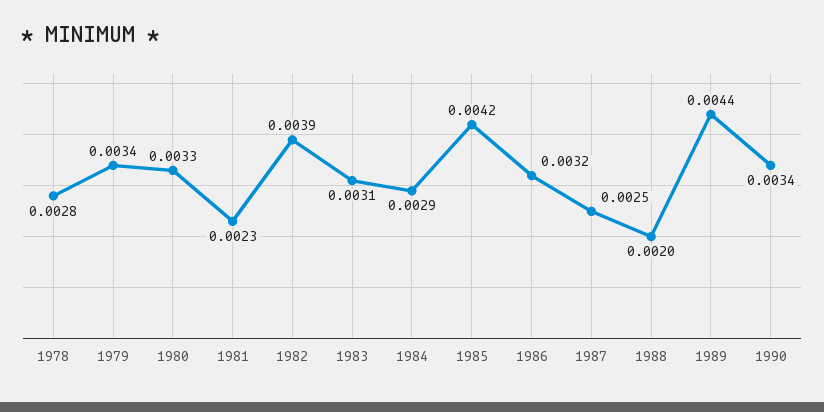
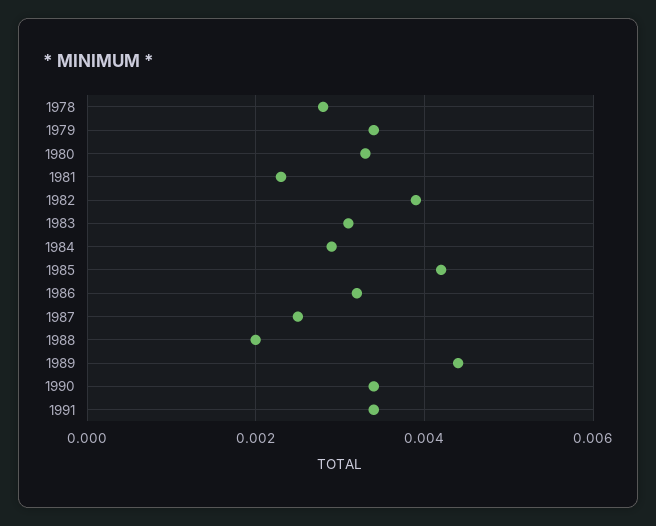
1991: none -> 0.0035

